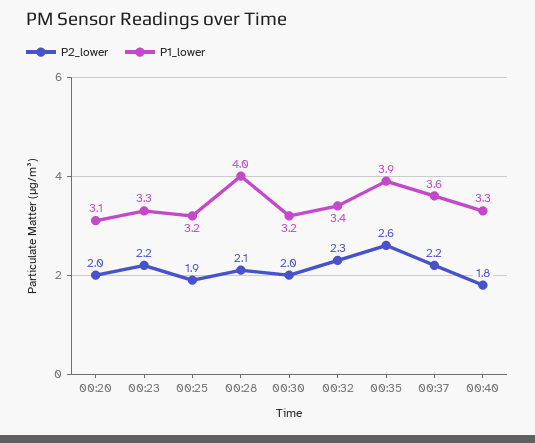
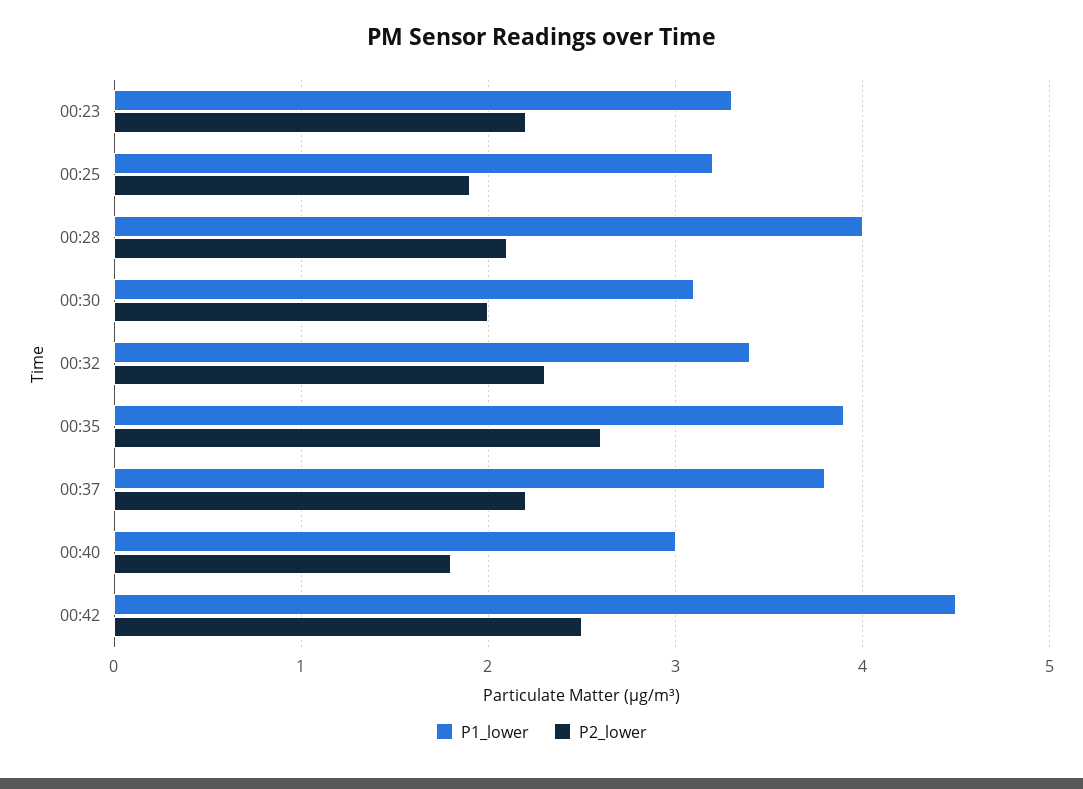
P2_lower, 00:20: 2 -> none
P1_lower, 00:20: 3.1 -> none
P1_lower, 00:30: 3.2 -> 3.1
P1_lower, 00:37: 3.6 -> 3.8
P1_lower, 00:40: 3.3 -> 3
P1_lower, 00:42: none -> 4.5
P2_lower, 00:42: none -> 2.5

